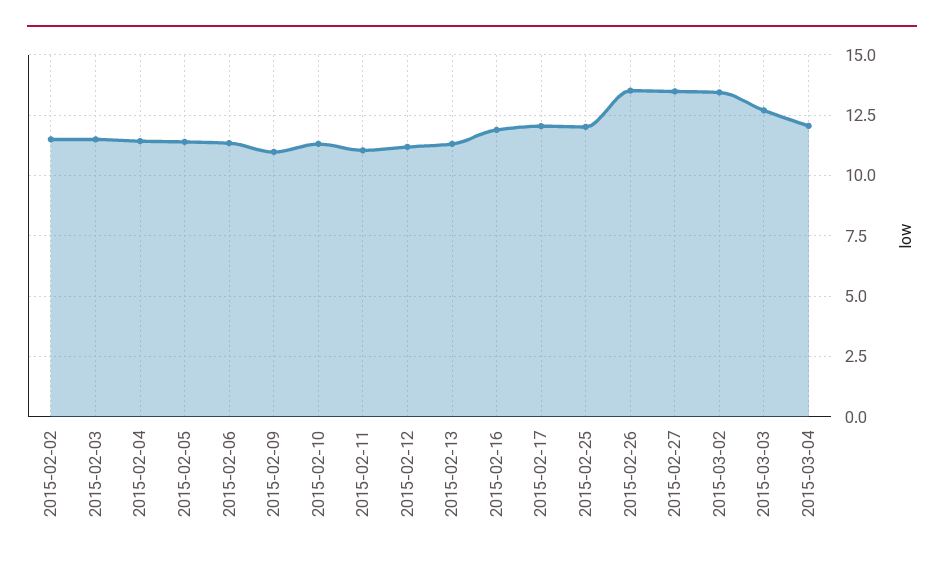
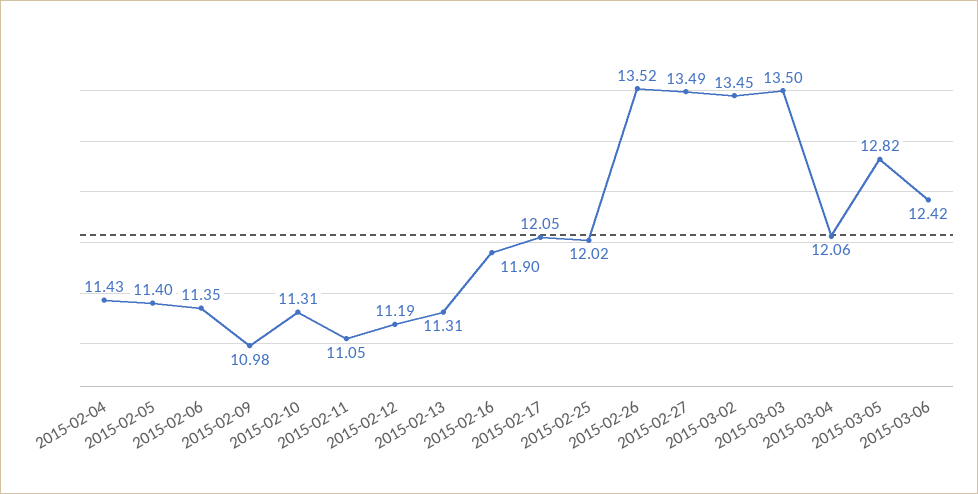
2015-02-02: 11.5 -> none
2015-02-03: 11.5 -> none
2015-03-03: 12.75 -> 13.5
2015-03-05: none -> 12.82
2015-03-06: none -> 12.42

